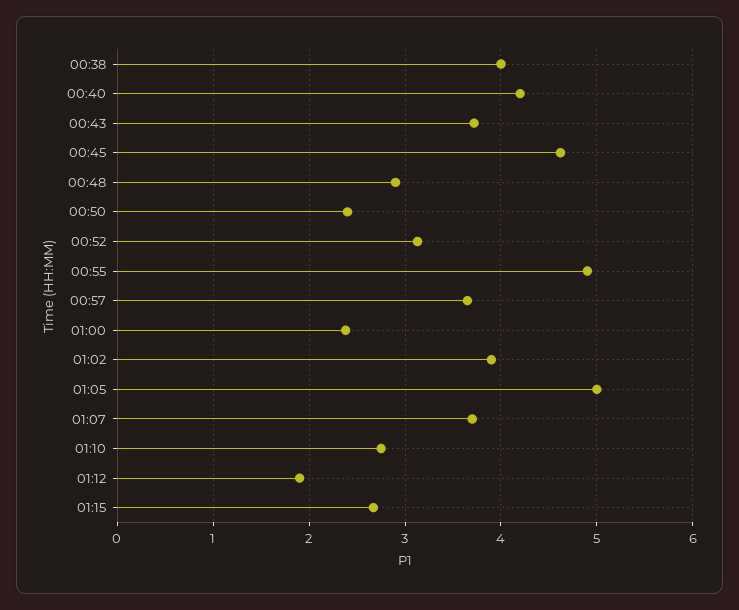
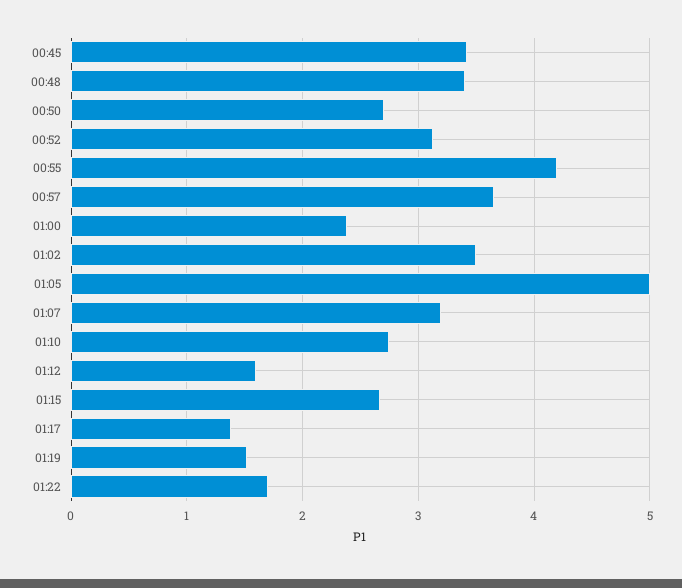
00:38: 4 -> none
00:40: 4.2 -> none
00:43: 3.7 -> none
00:45: 4.6 -> 3.4
00:48: 2.9 -> 3.4
00:50: 2.4 -> 2.7
00:55: 4.9 -> 4.2
01:02: 3.9 -> 3.5
01:07: 3.7 -> 3.2
01:12: 1.9 -> 1.6
01:17: none -> 1.4
01:19: none -> 1.5
01:22: none -> 1.7

